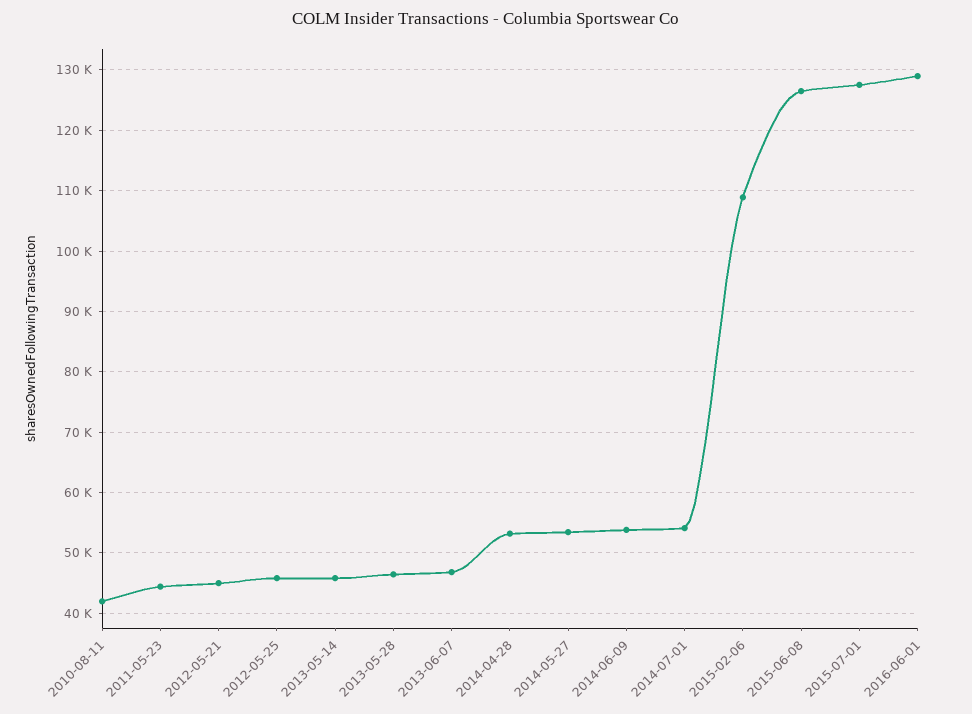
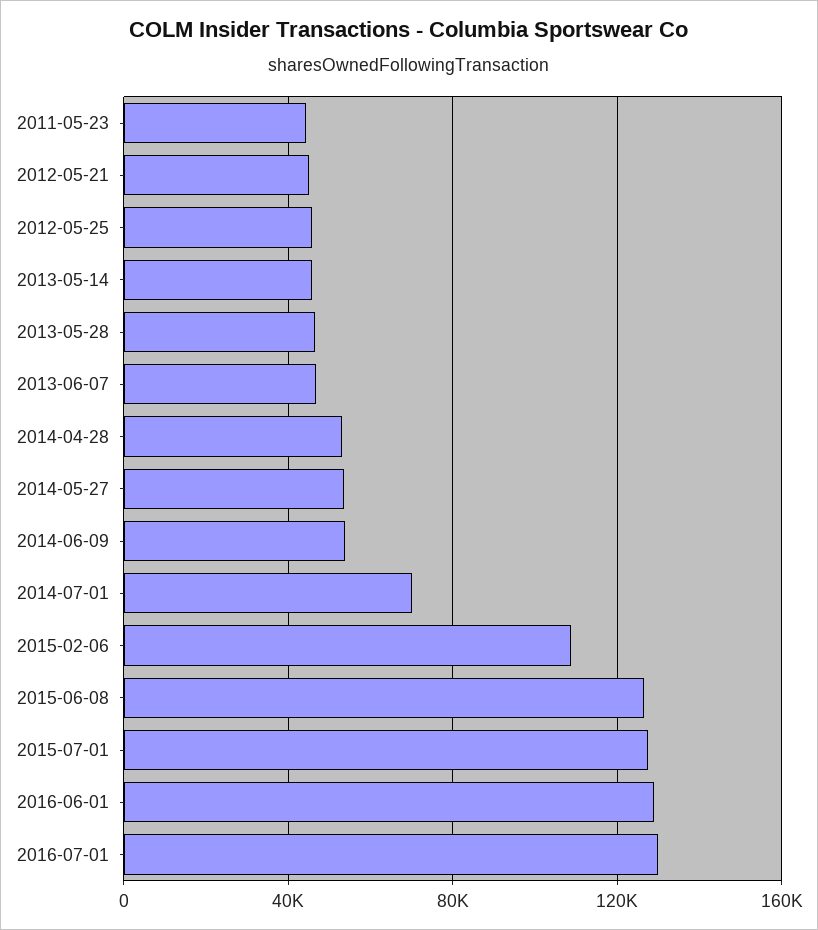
2010-08-11: 42000 -> none
2014-07-01: 54000 -> 70000
2016-07-01: none -> 130000

